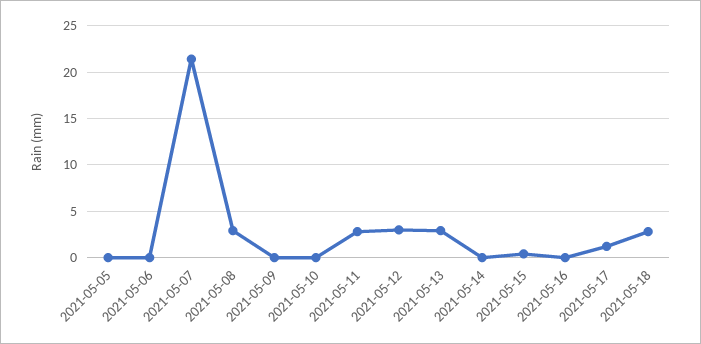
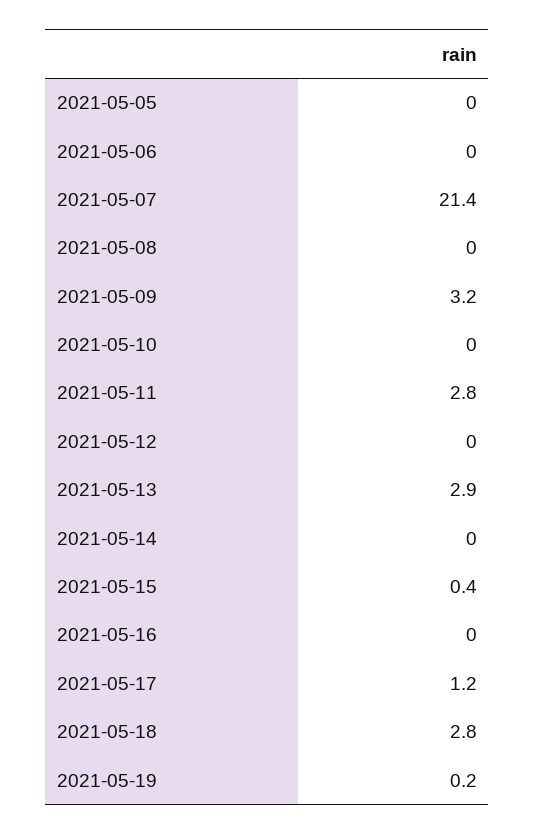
2021-05-08: 3 -> 0
2021-05-09: 0 -> 3.2
2021-05-12: 3 -> 0
2021-05-19: none -> 0.2

